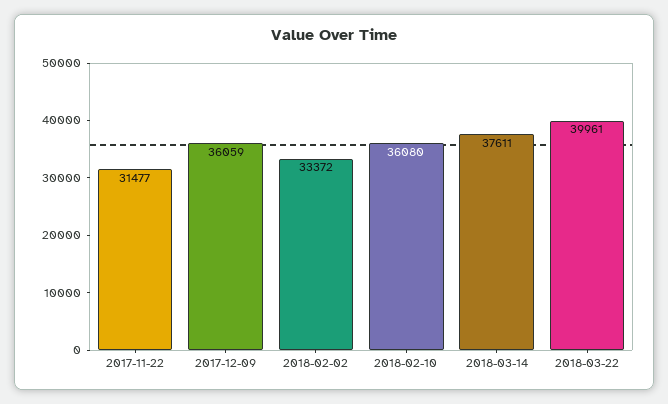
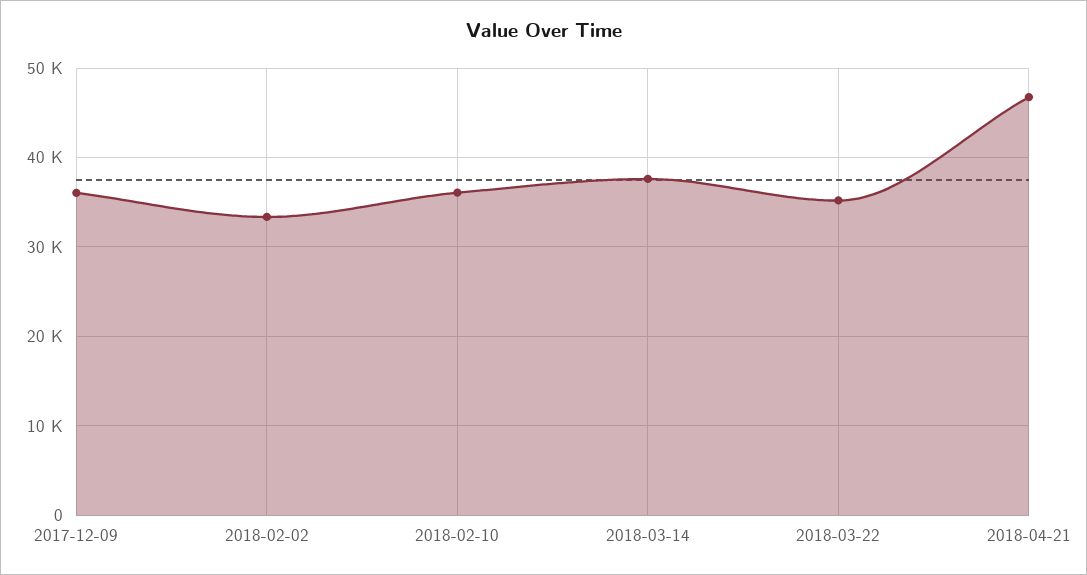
2017-11-22: 31477 -> none
2018-03-22: 39961 -> 35000
2018-04-21: none -> 47000

